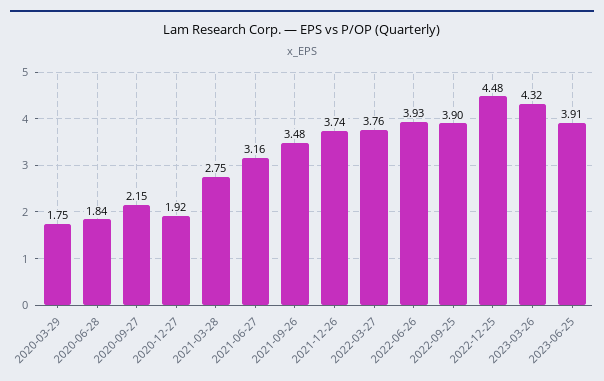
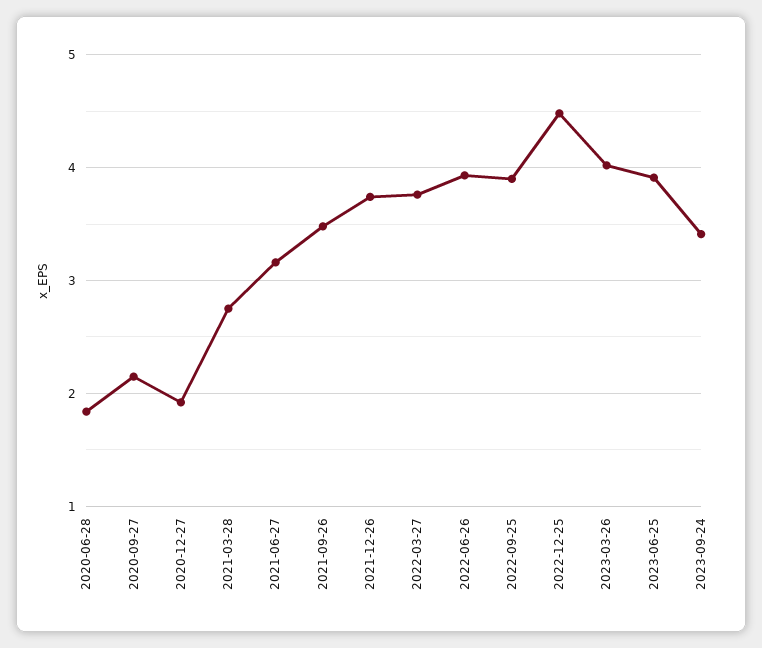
2020-03-29: 1.75 -> none
2023-03-26: 4.32 -> 4
2023-09-24: none -> 3.4

